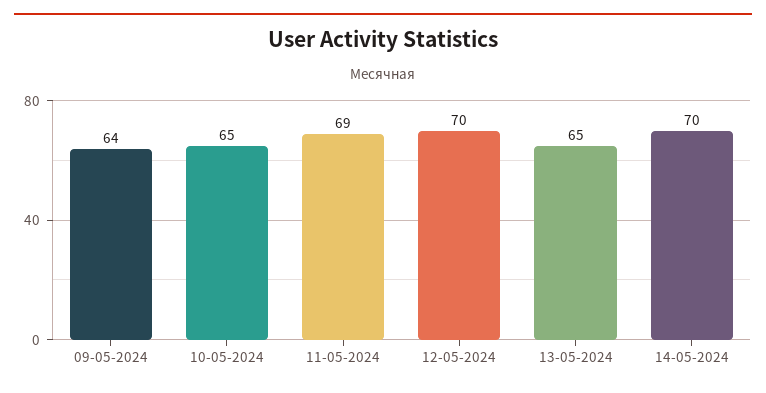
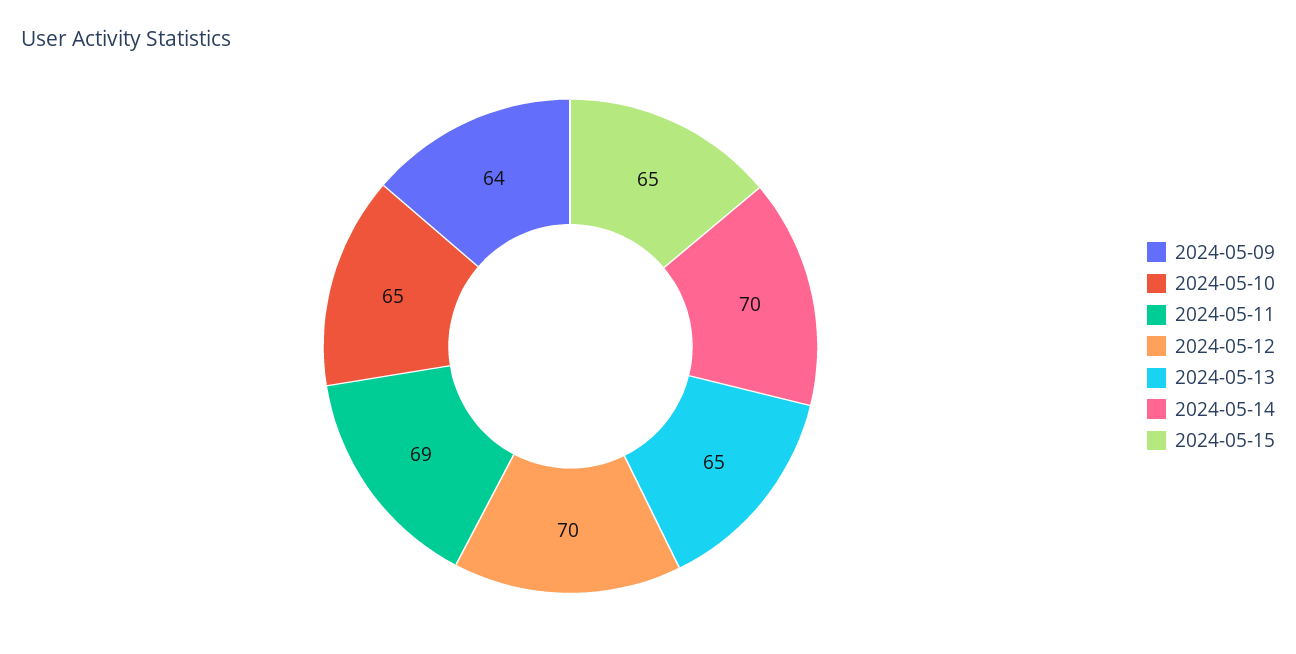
2024-05-15: none -> 65

